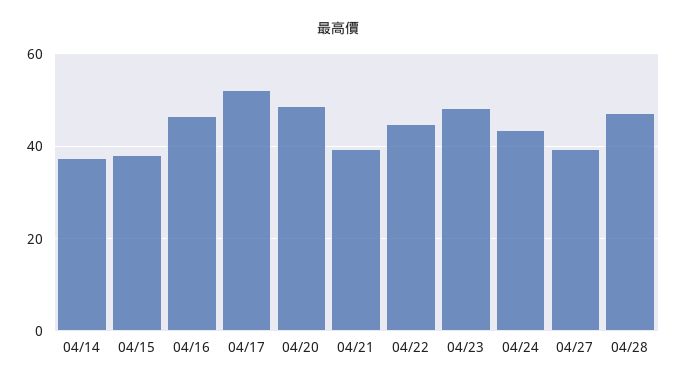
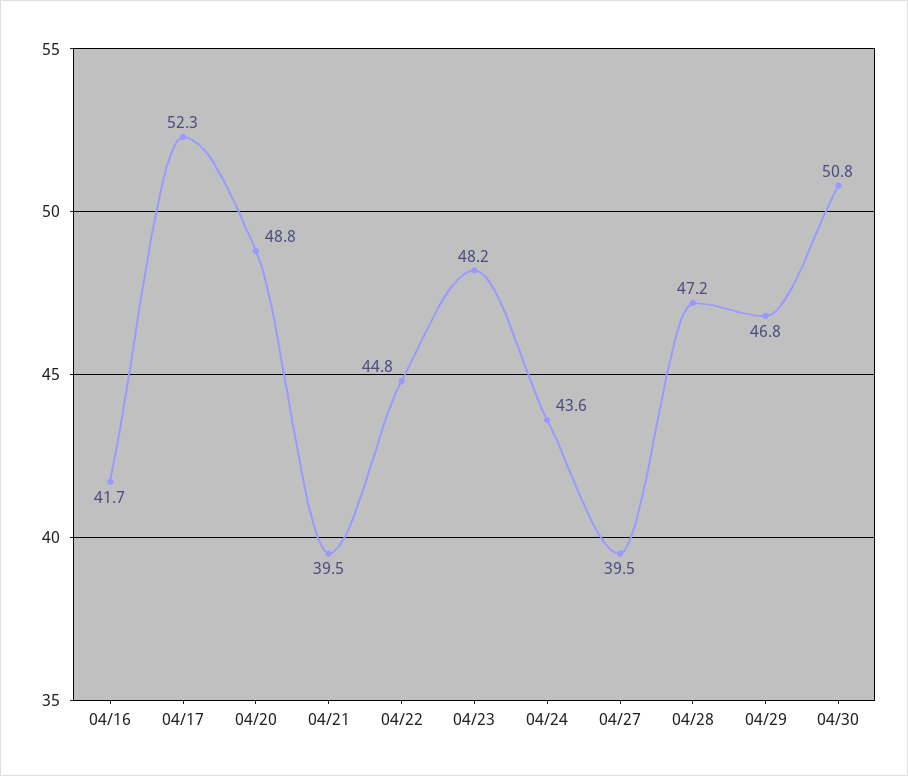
04/14: 38 -> none
04/15: 38 -> none
04/16: 46 -> 41.7
04/29: none -> 46.8
04/30: none -> 50.8

